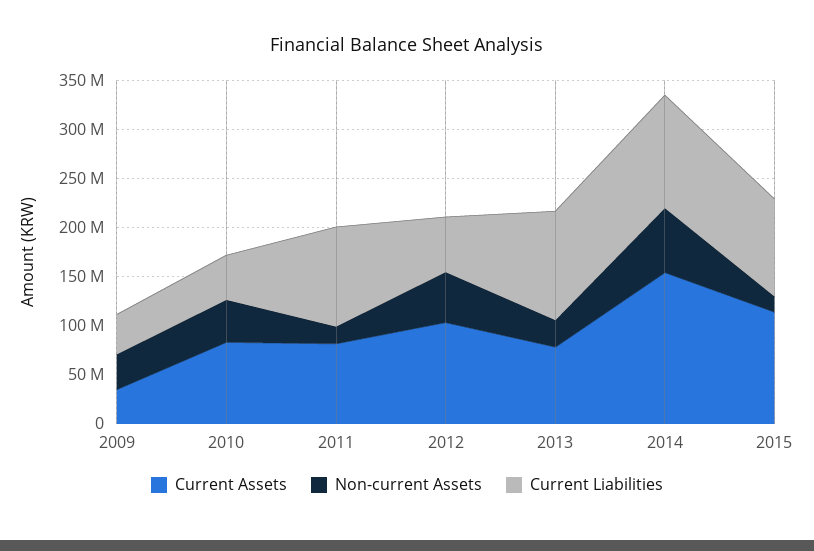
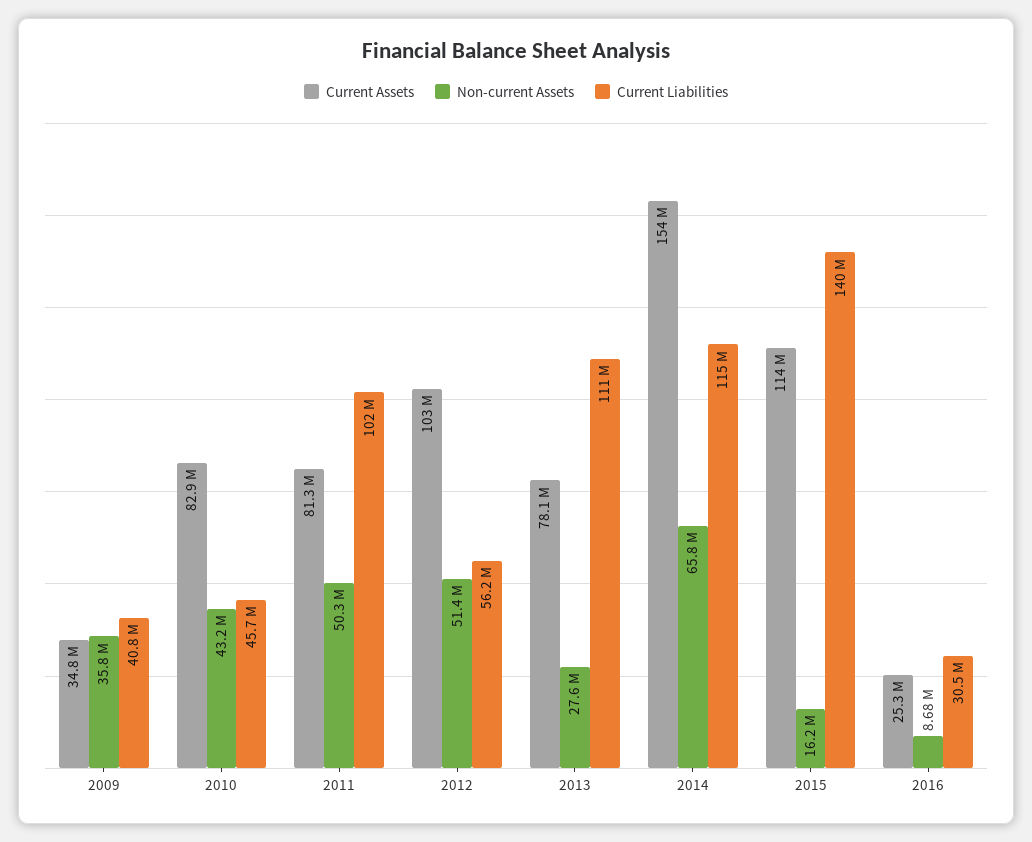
Non-current Assets, 2011: 20000000 -> 50300000
Current Liabilities, 2015: 100000000 -> 140000000
Current Assets, 2016: none -> 25300000
Non-current Assets, 2016: none -> 8680000
Current Liabilities, 2016: none -> 30500000

